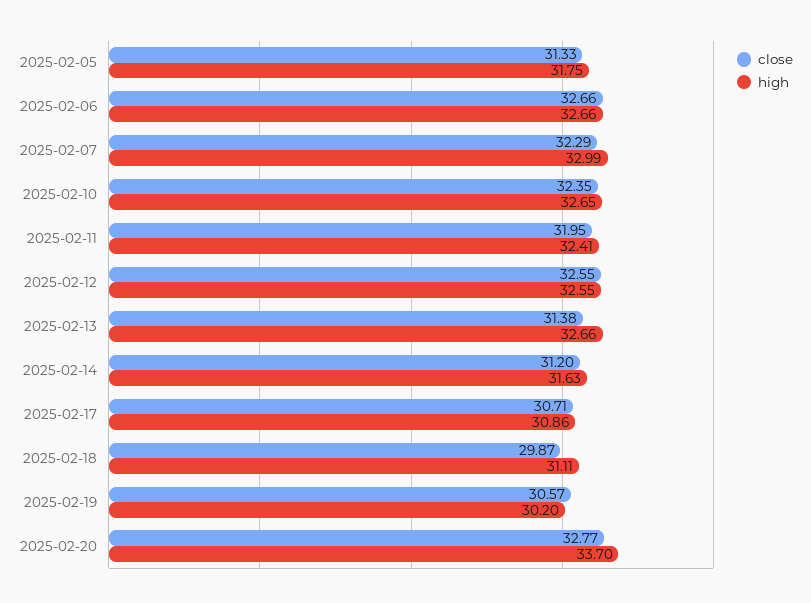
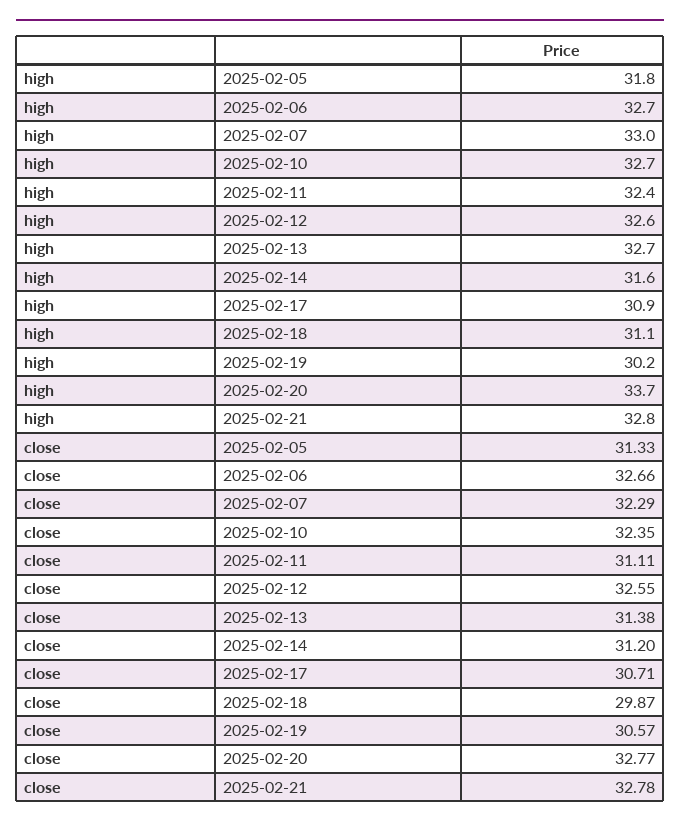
close, 2025-02-11: 31.95 -> 31.11
high, 2025-02-21: none -> 32.8
close, 2025-02-21: none -> 32.78

